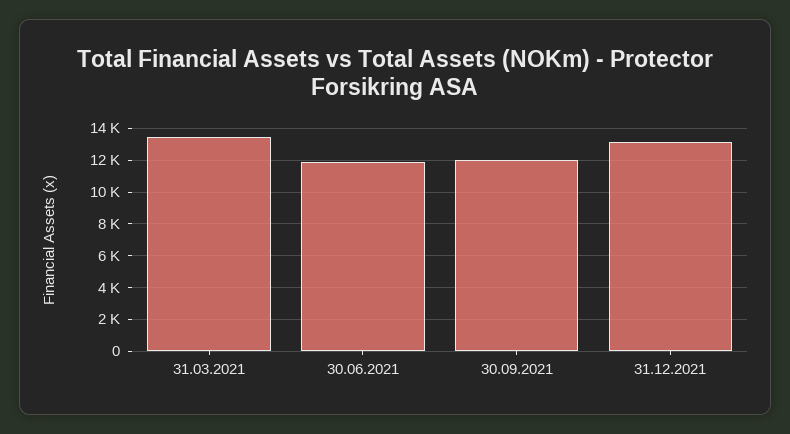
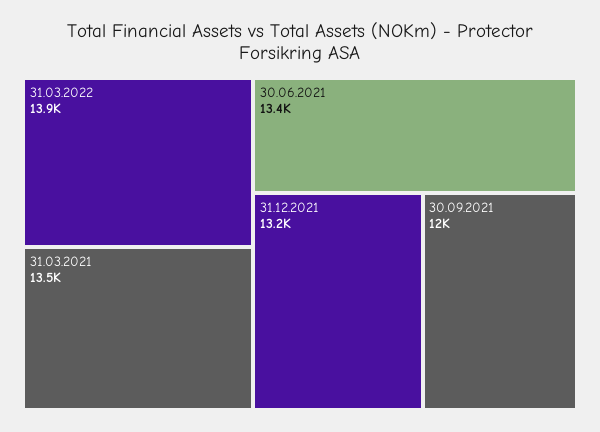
30.06.2021: 12000 -> 13400
31.03.2022: none -> 13900

